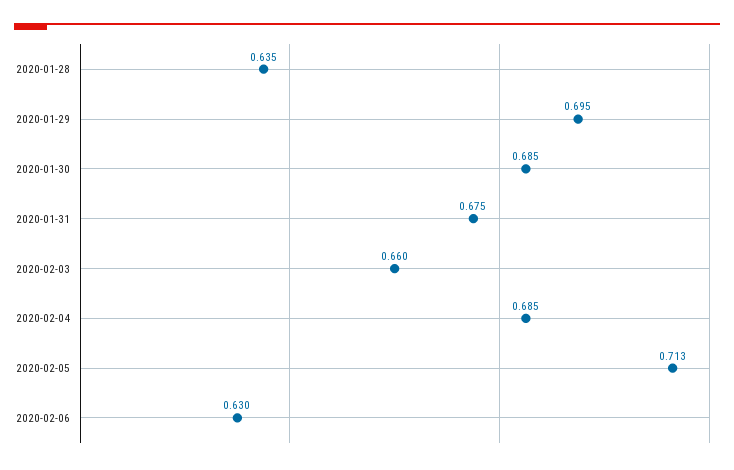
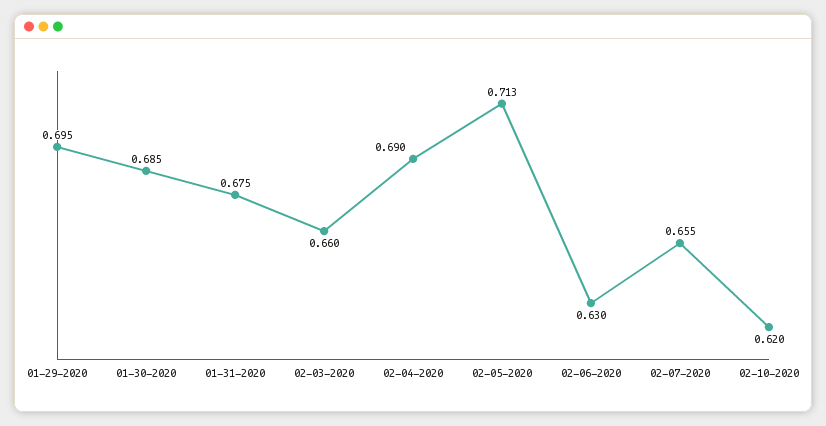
2020-01-28: 0.635 -> none
2020-02-04: 0.685 -> 0.69
02-07-2020: none -> 0.655
02-10-2020: none -> 0.62

